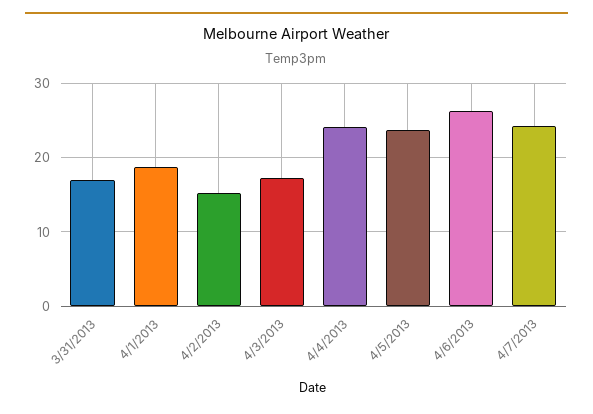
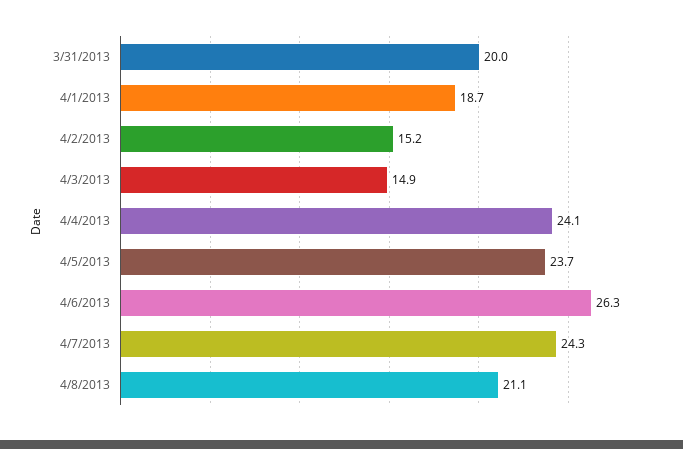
3/31/2013: 17 -> 20
4/3/2013: 17 -> 14.9
4/8/2013: none -> 21.1

